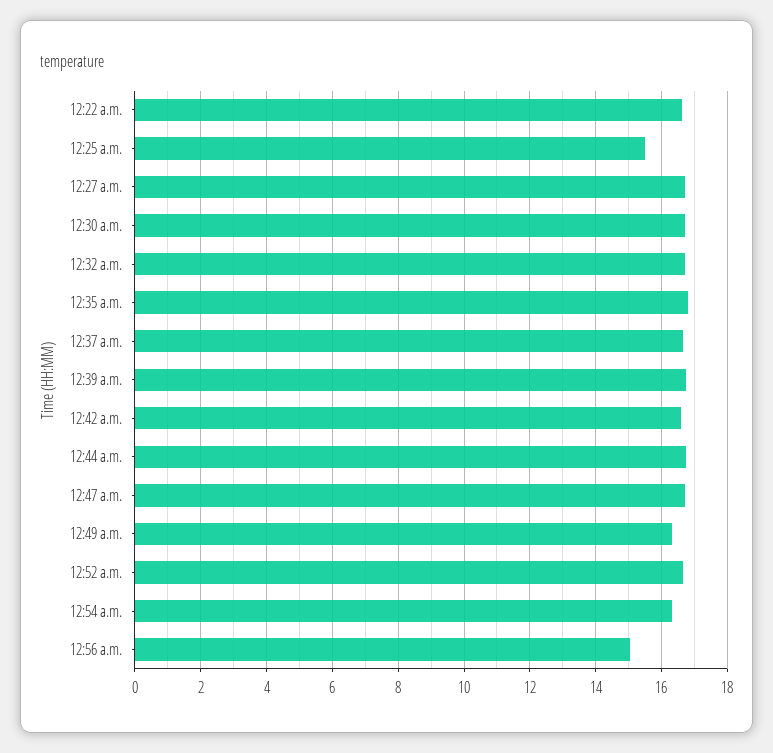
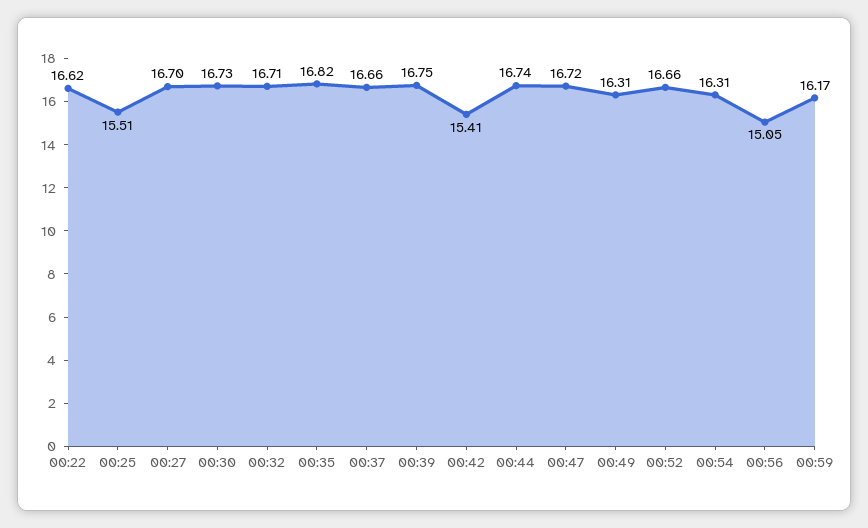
12:42 a.m.: 16.6 -> 15.41
00:59: none -> 16.17

